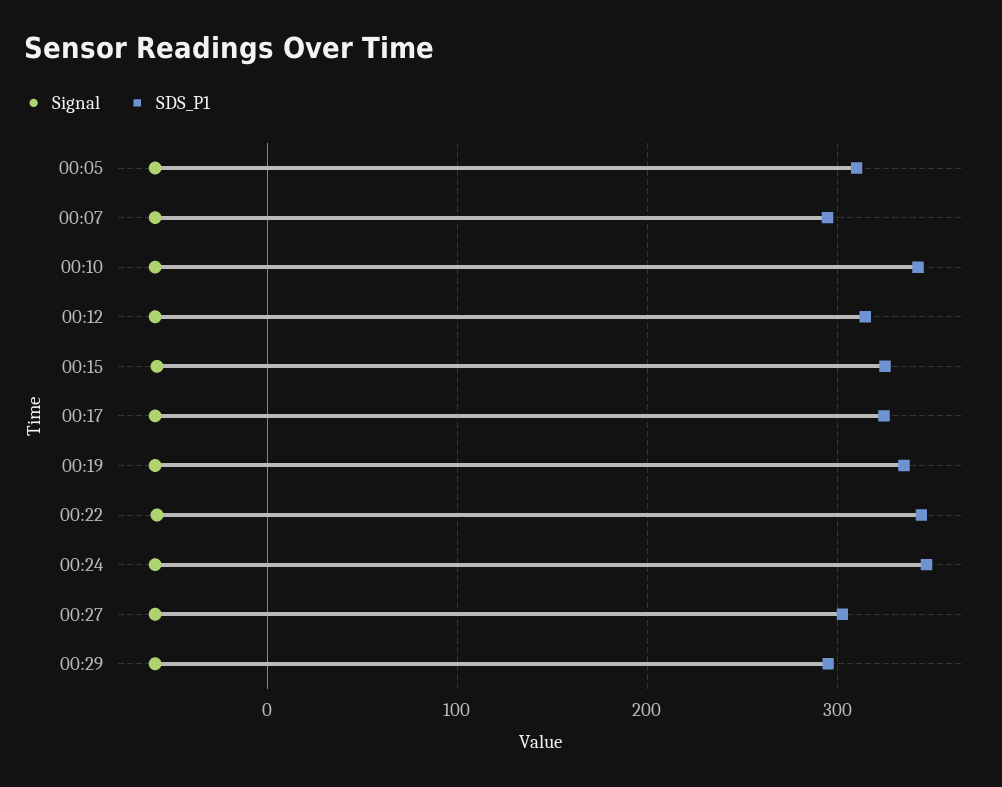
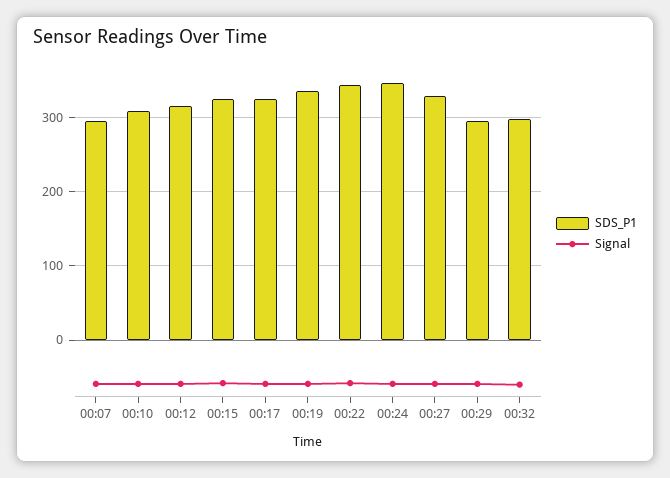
Signal, 00:05: -60 -> none
SDS_P1, 00:05: 310 -> none
SDS_P1, 00:10: 340 -> 310
SDS_P1, 00:27: 300 -> 330
SDS_P1, 00:32: none -> 300
Signal, 00:32: none -> -60

